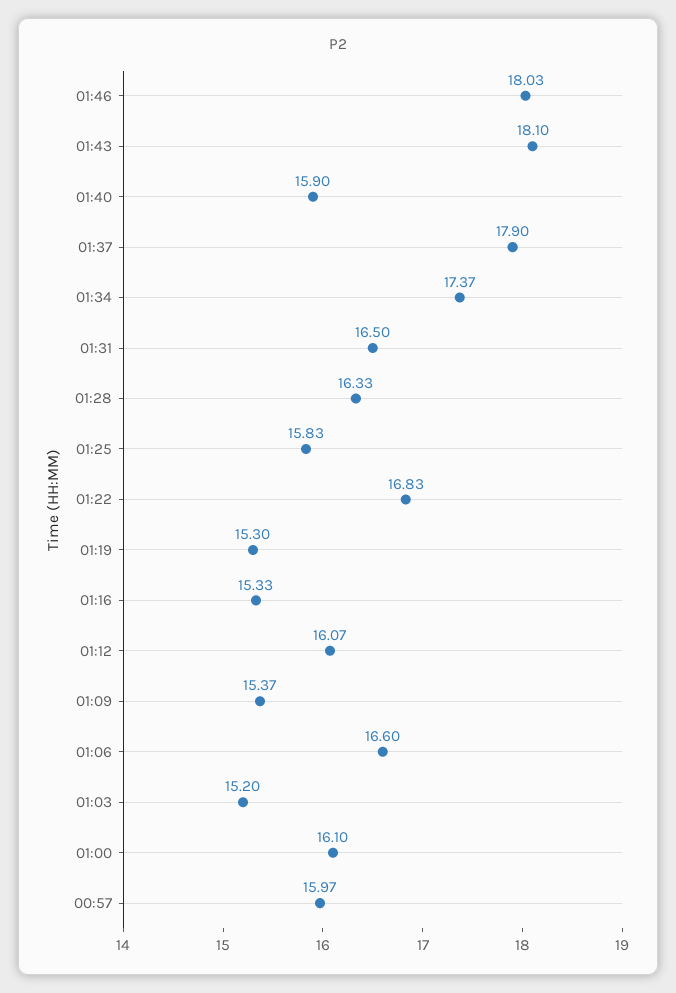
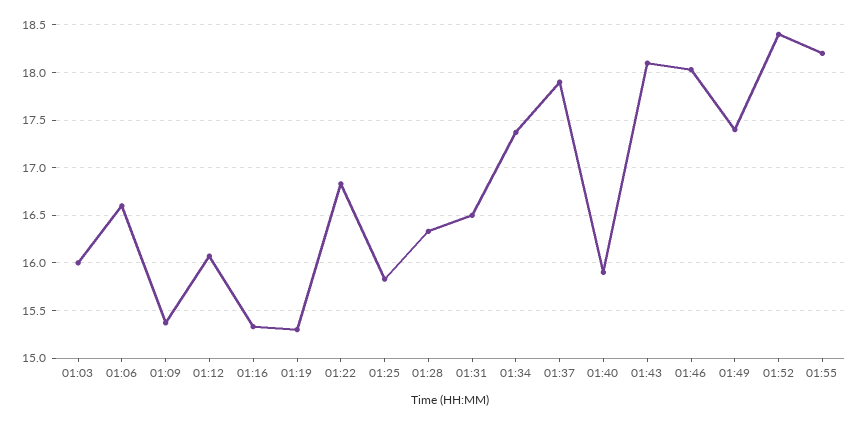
01:03: 15.2 -> 16
01:00: 16.1 -> none
00:57: 15.97 -> none
01:49: none -> 17.4
01:52: none -> 18.4
01:55: none -> 18.2

